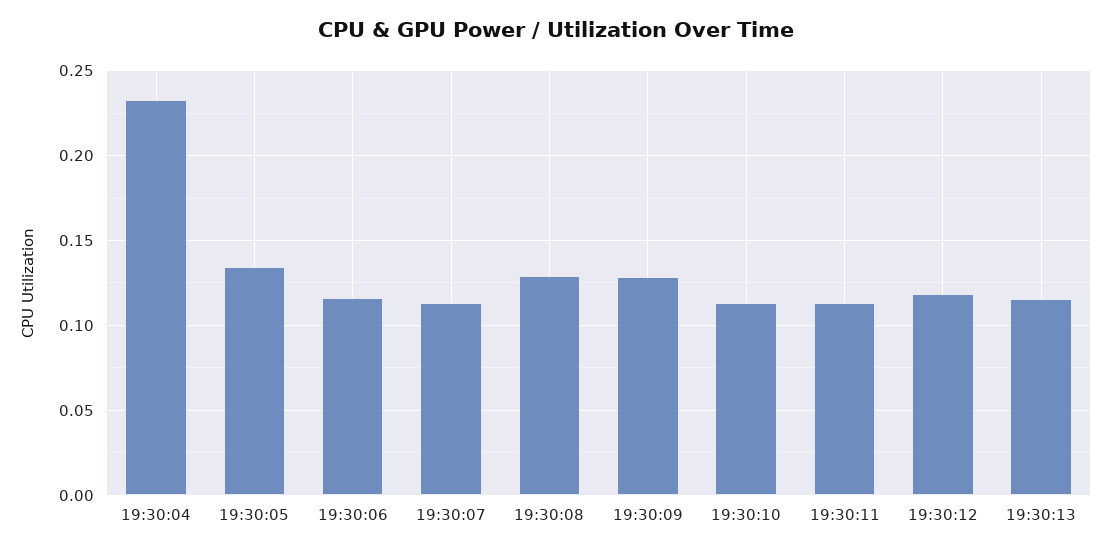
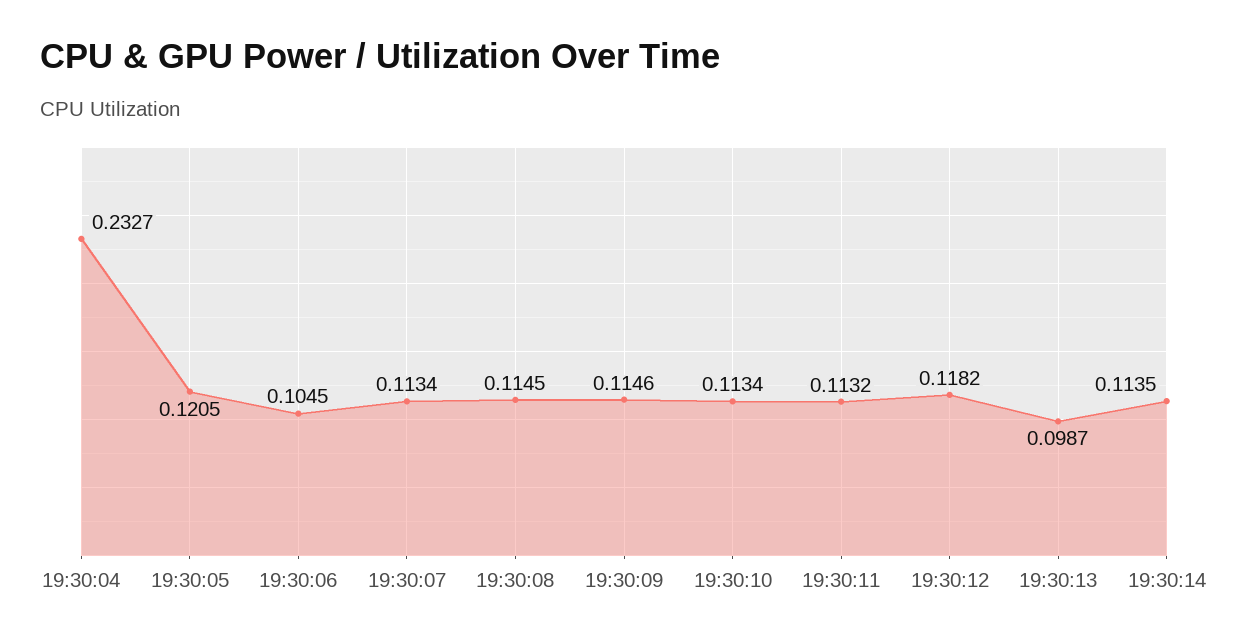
19:30:05: 0.135 -> 0.1205
19:30:06: 0.115 -> 0.1045
19:30:08: 0.13 -> 0.1145
19:30:09: 0.13 -> 0.1146
19:30:13: 0.115 -> 0.0987
19:30:14: none -> 0.1135

